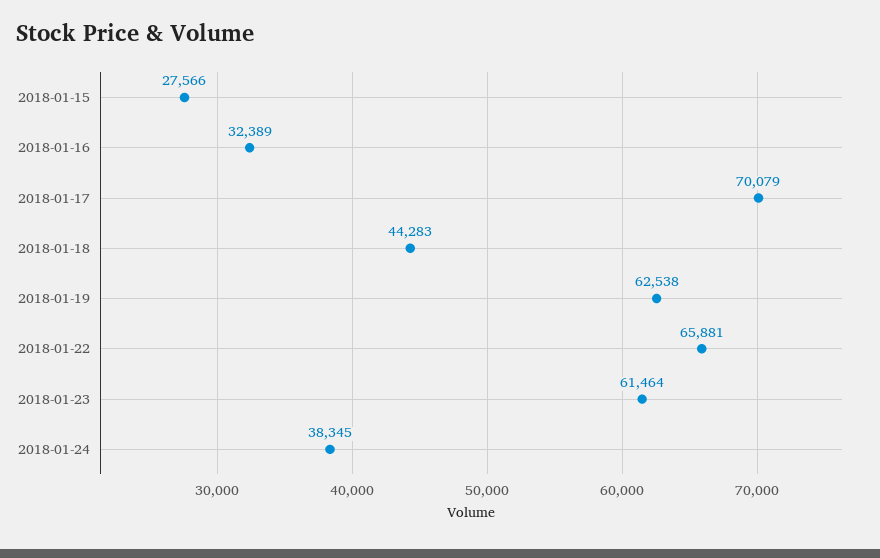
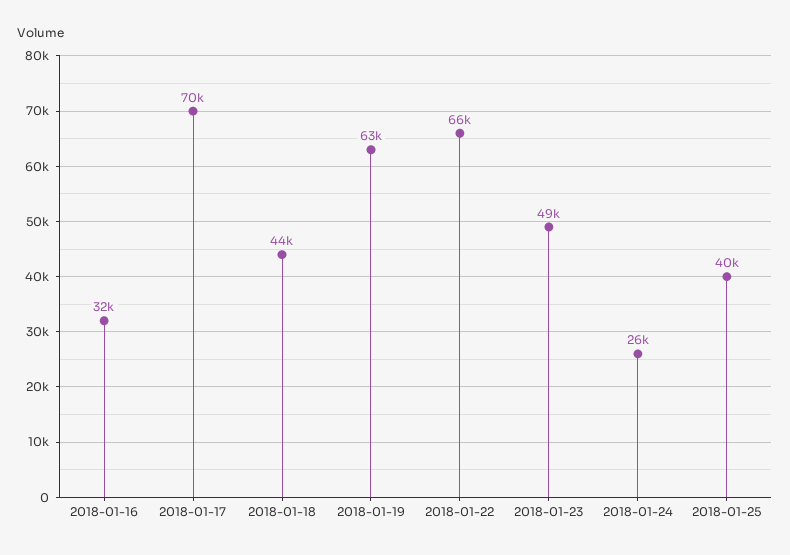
2018-01-15: 27566 -> none
2018-01-23: 61464 -> 49000
2018-01-24: 38345 -> 26000
2018-01-25: none -> 40000

